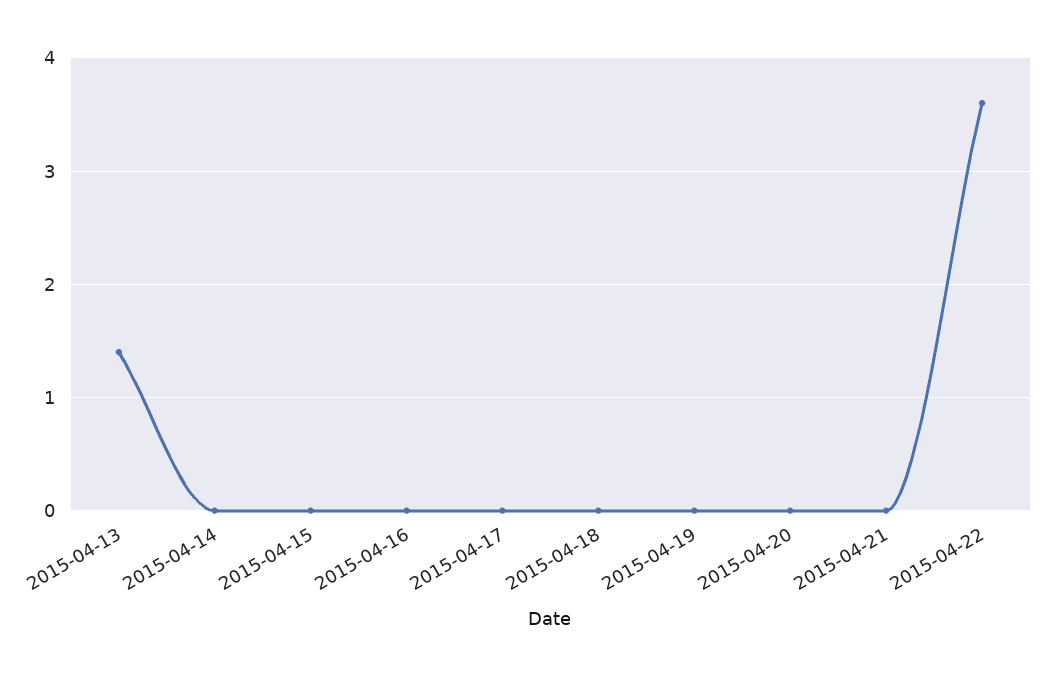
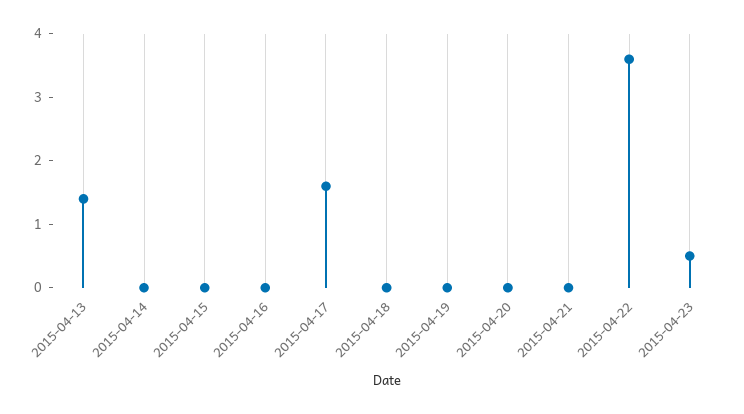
2015-04-17: 0 -> 1.5
2015-04-23: none -> 0.5

